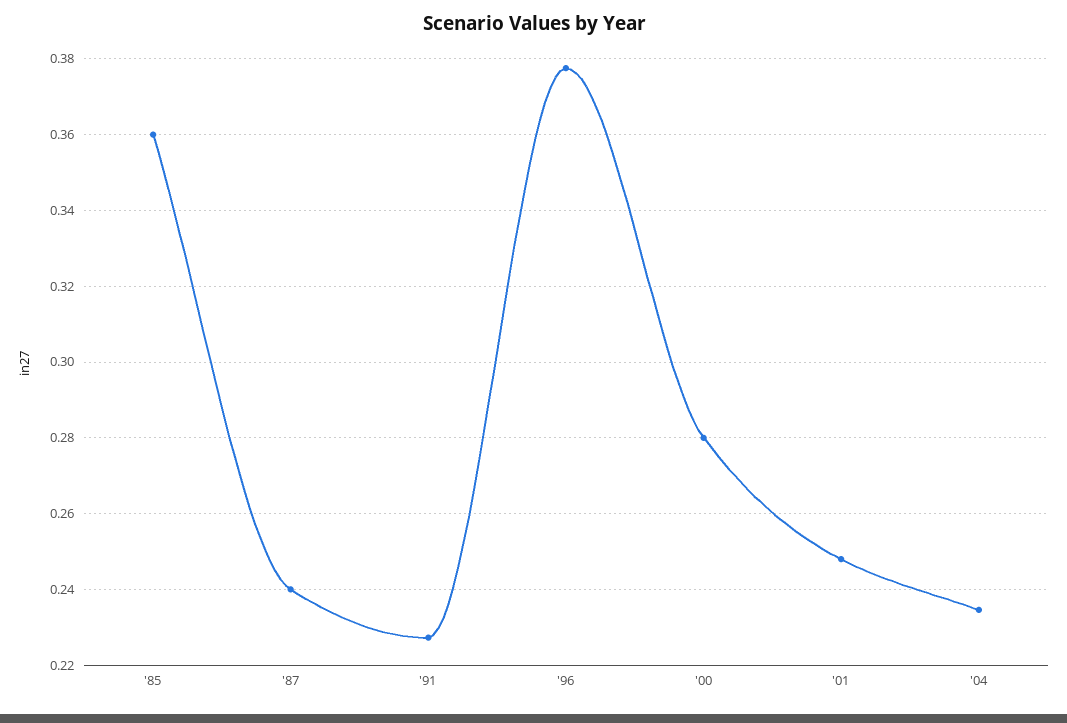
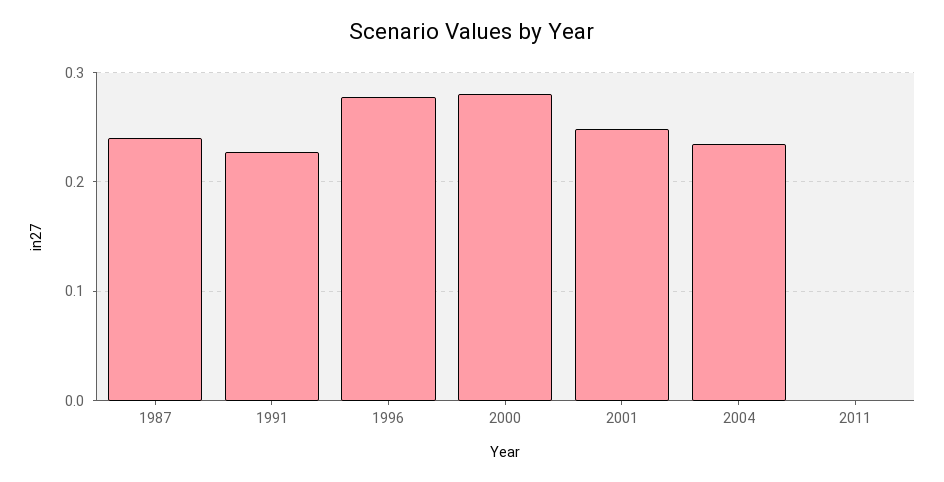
'85: 0.36 -> none
'96: 0.378 -> 0.28
2011: none -> 0

